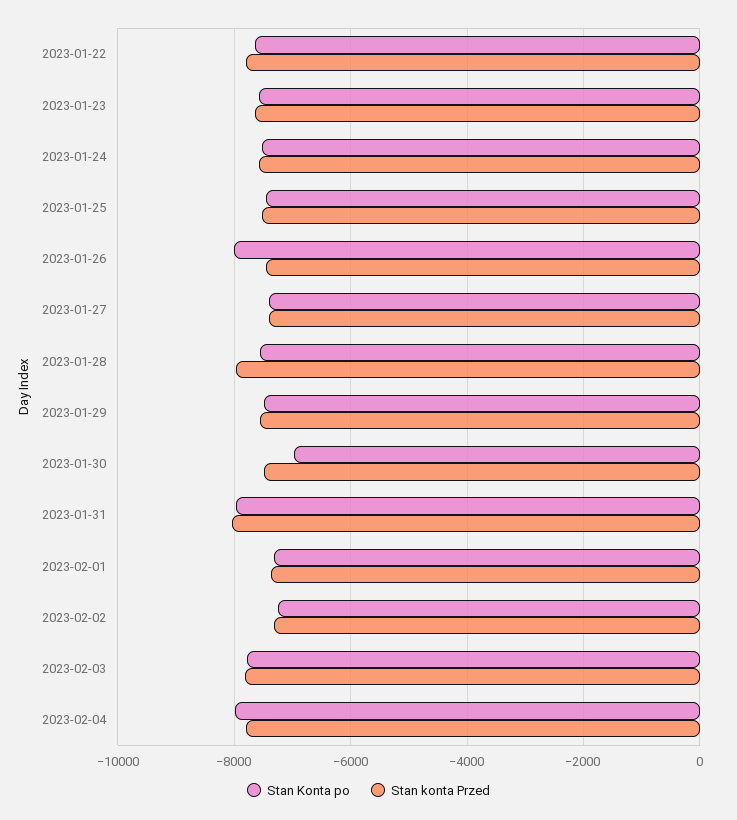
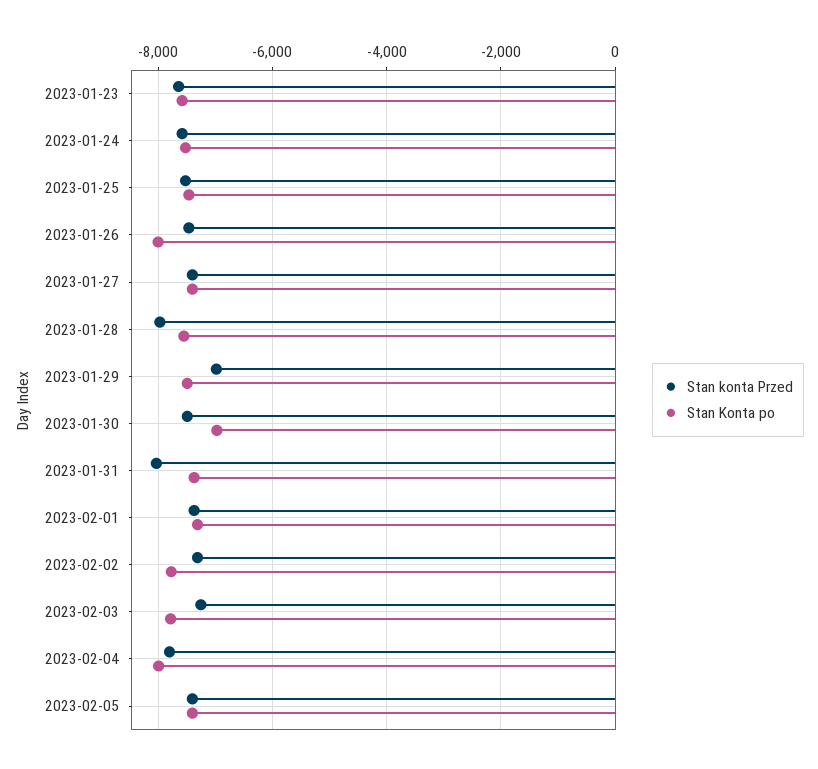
Stan Konta po, 2023-01-22: -7600 -> none
Stan konta Przed, 2023-01-22: -7800 -> none
Stan konta Przed, 2023-01-29: -7600 -> -7000
Stan Konta po, 2023-01-31: -8000 -> -7400
Stan Konta po, 2023-02-02: -7200 -> -7800
Stan konta Przed, 2023-02-03: -7800 -> -7200
Stan konta Przed, 2023-02-05: none -> -7400
Stan Konta po, 2023-02-05: none -> -7400

